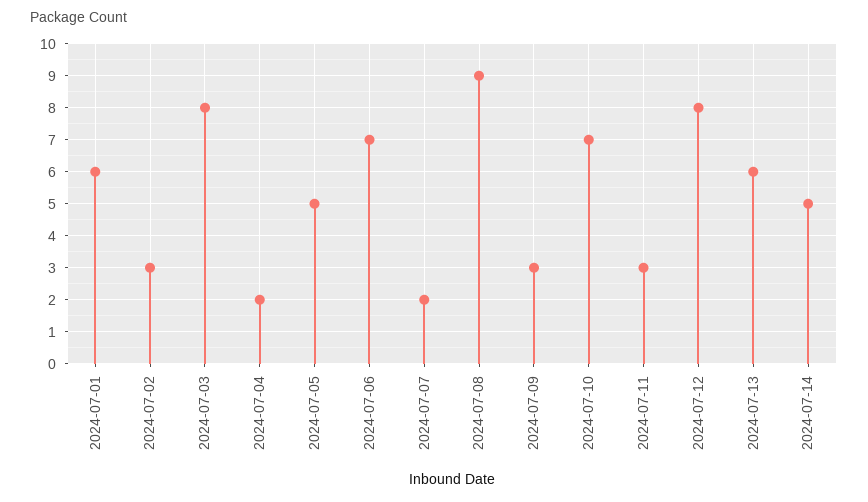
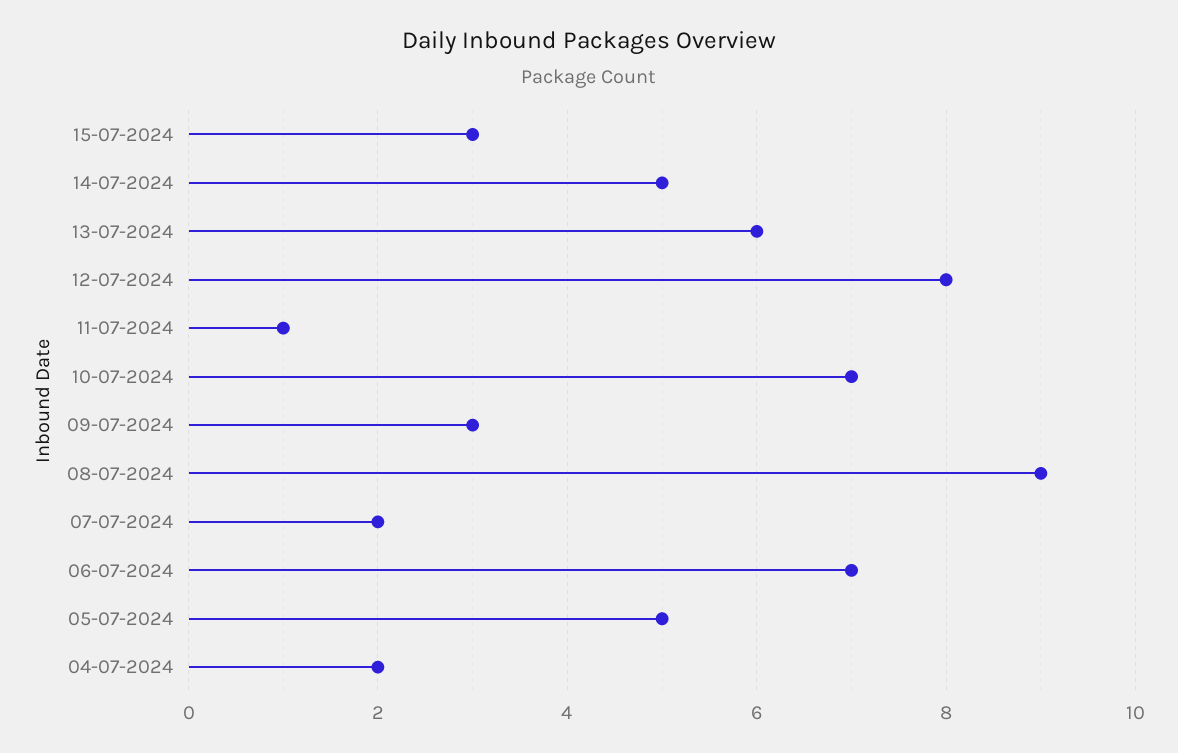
2024-07-01: 6 -> none
2024-07-02: 3 -> none
2024-07-03: 8 -> none
2024-07-11: 3 -> 1
15-07-2024: none -> 3

